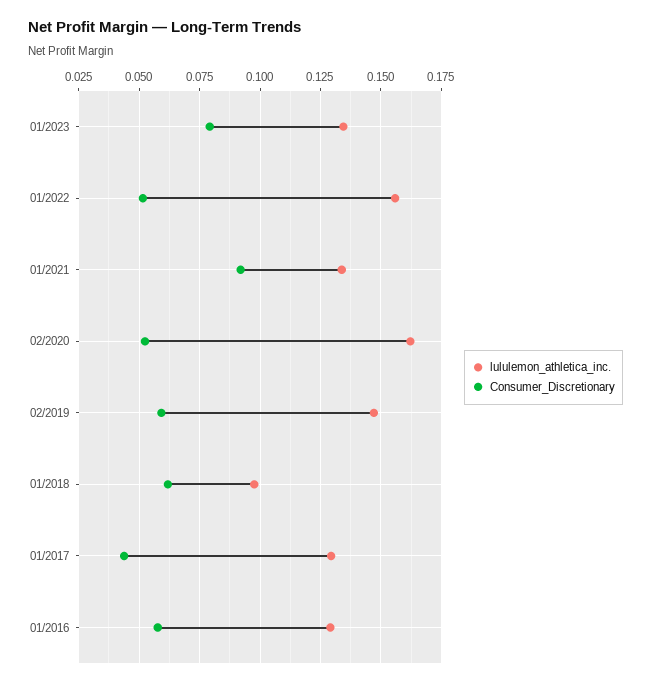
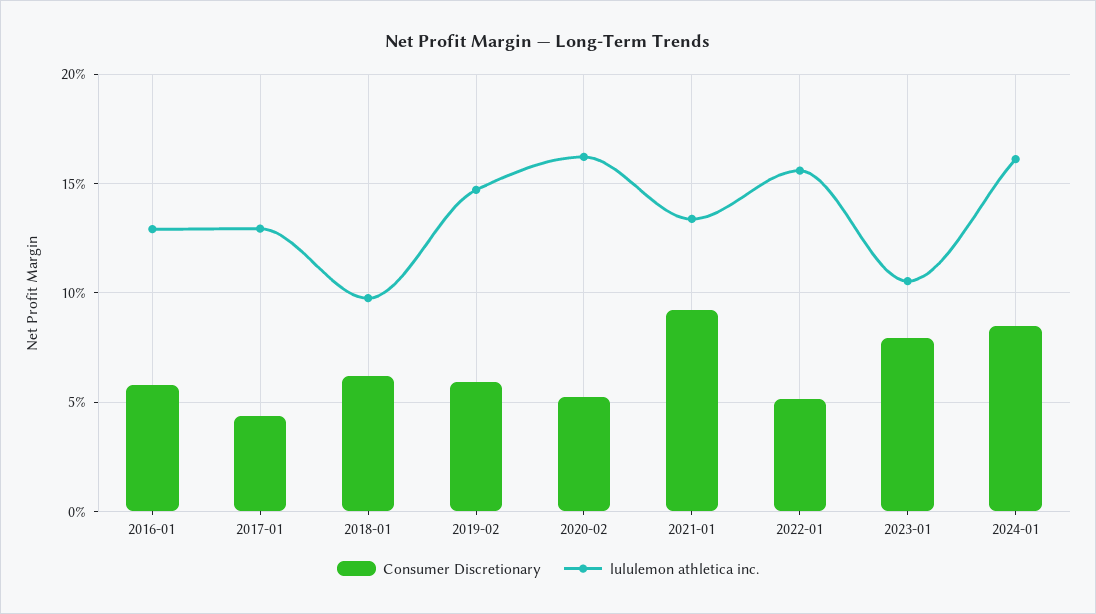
lululemon_athletica_inc., 01/2023: 0.135 -> 0.105
Consumer_Discretionary, 2024-01: none -> 0.085
lululemon_athletica_inc., 2024-01: none -> 0.16

